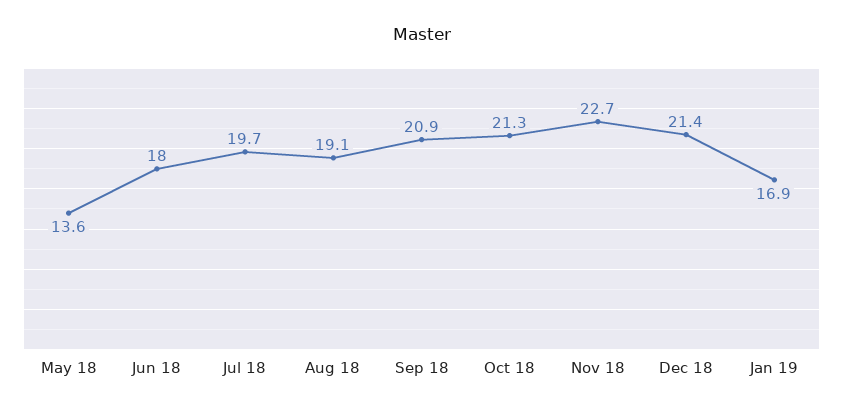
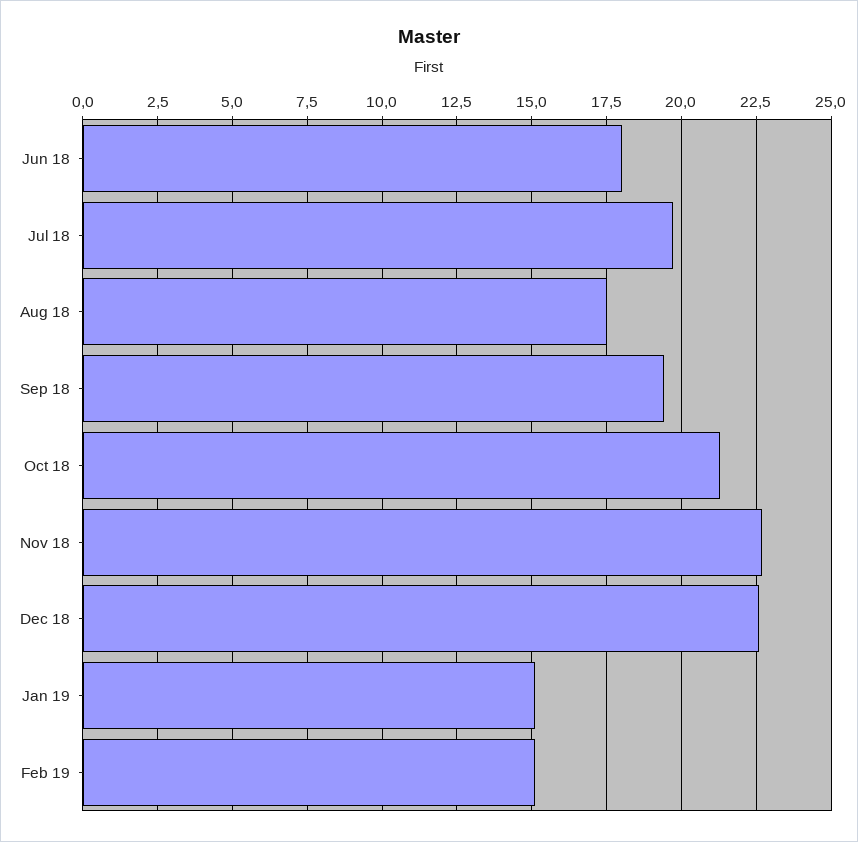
May 18: 13.6 -> none
Aug 18: 19.1 -> 17.5
Sep 18: 20.9 -> 19.5
Dec 18: 21.4 -> 22.5
Jan 19: 16.9 -> 15
Feb 19: none -> 15

